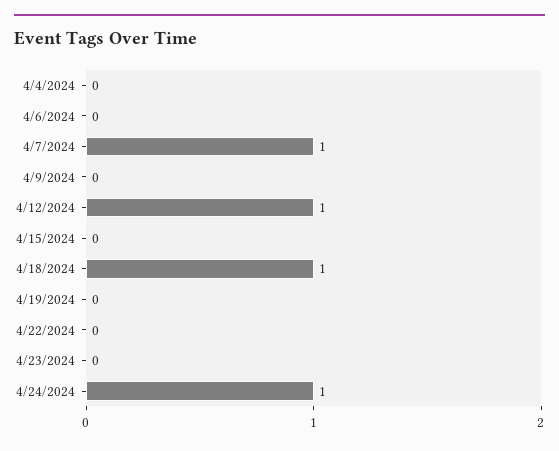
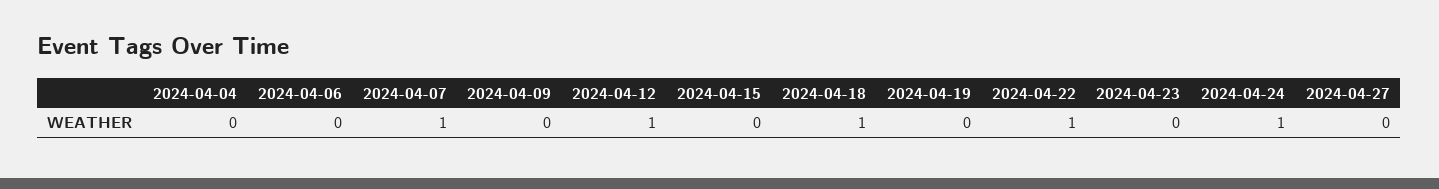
4/22/2024: 0 -> 1
2024-04-27: none -> 0

